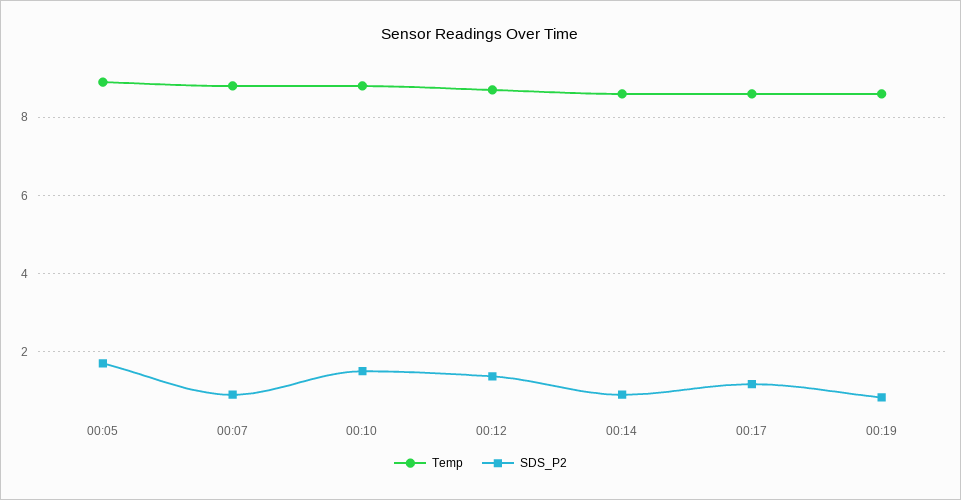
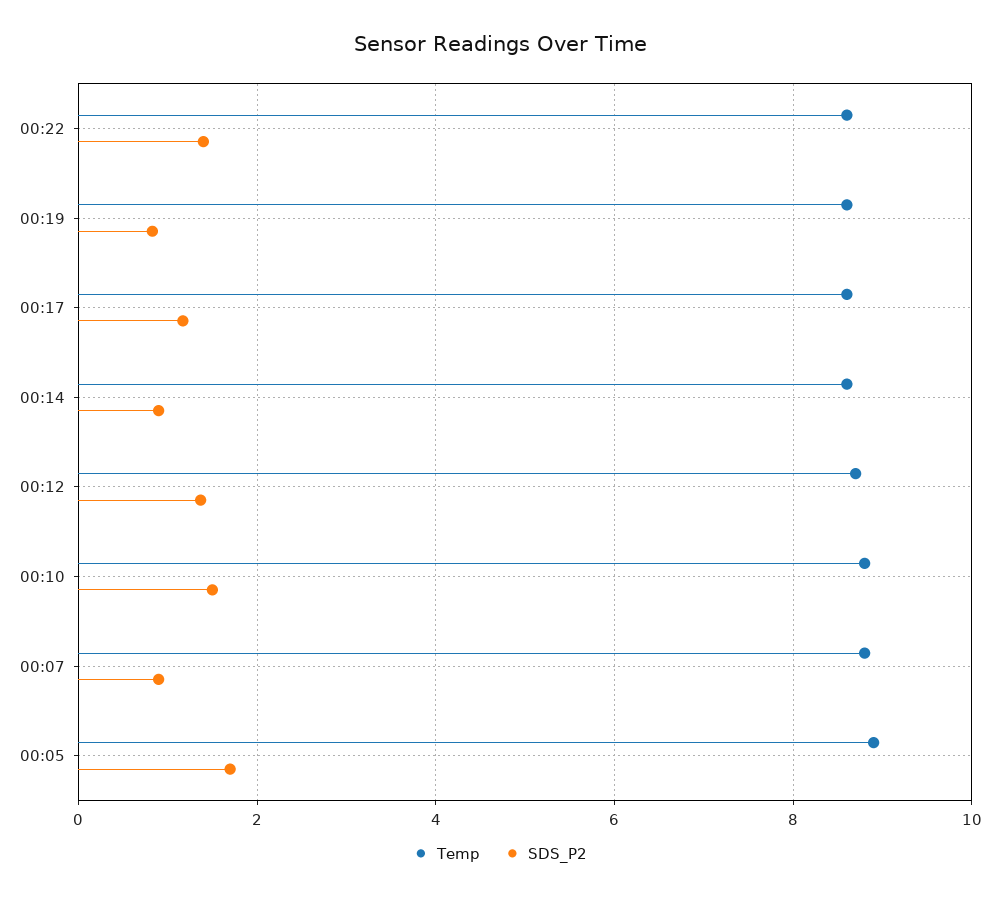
Temp, 00:22: none -> 8.6
SDS_P2, 00:22: none -> 1.4

